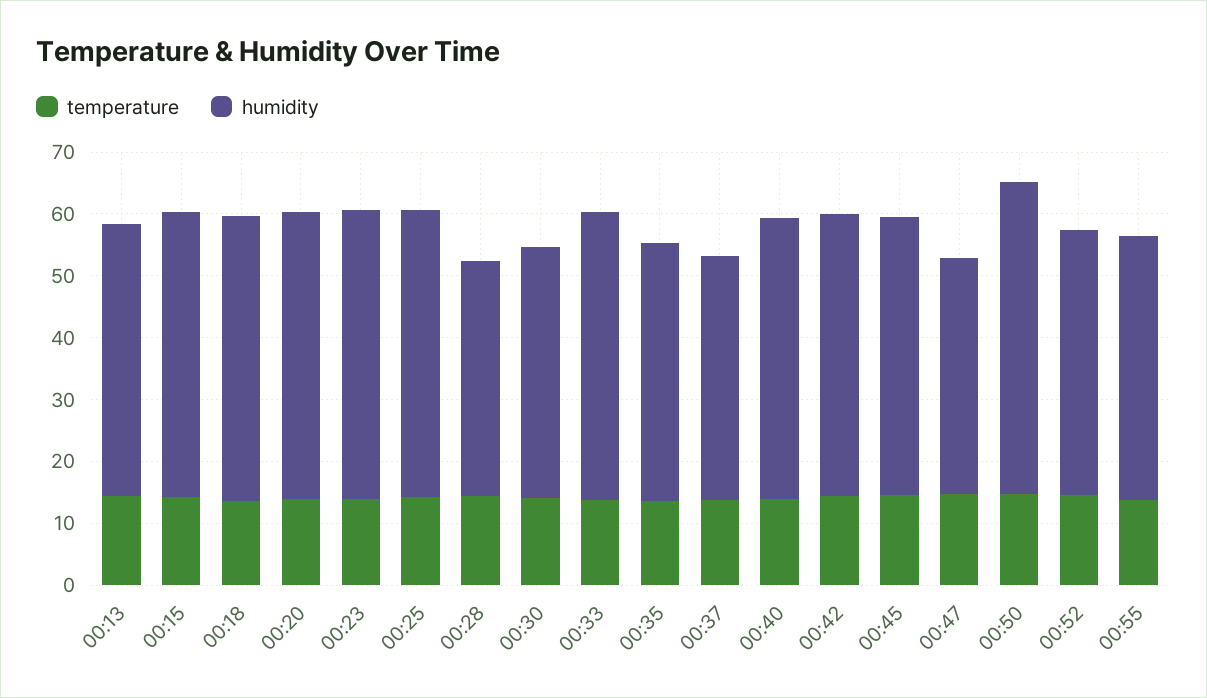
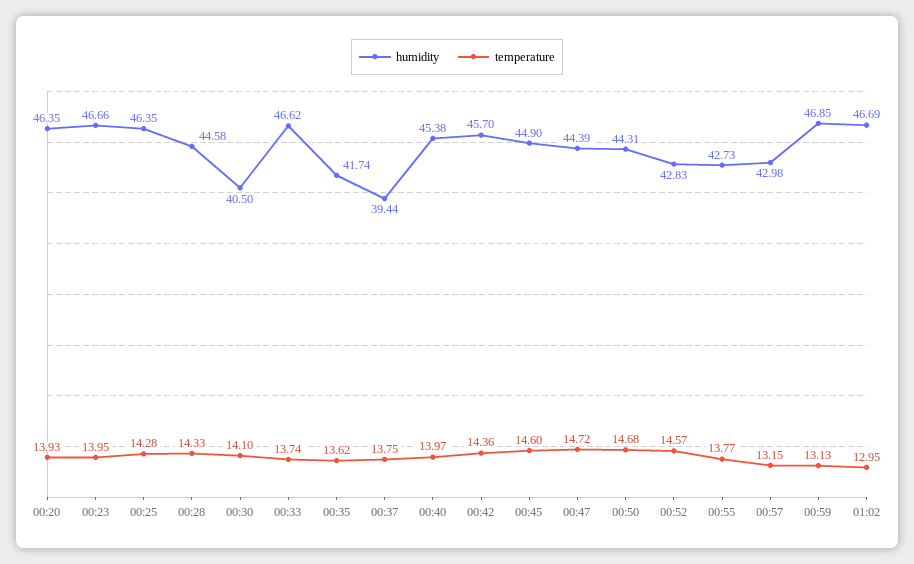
temperature, 00:13: 14 -> none
humidity, 00:13: 44 -> none
temperature, 00:15: 14 -> none
humidity, 00:15: 46 -> none
temperature, 00:18: 14 -> none
humidity, 00:18: 46 -> none
humidity, 00:28: 38 -> 44.58
humidity, 00:47: 38 -> 44.39
humidity, 00:50: 50 -> 44.31
humidity, 00:57: none -> 42.98
temperature, 00:57: none -> 13.15
humidity, 00:59: none -> 46.85
temperature, 00:59: none -> 13.13
humidity, 01:02: none -> 46.69
temperature, 01:02: none -> 12.95

